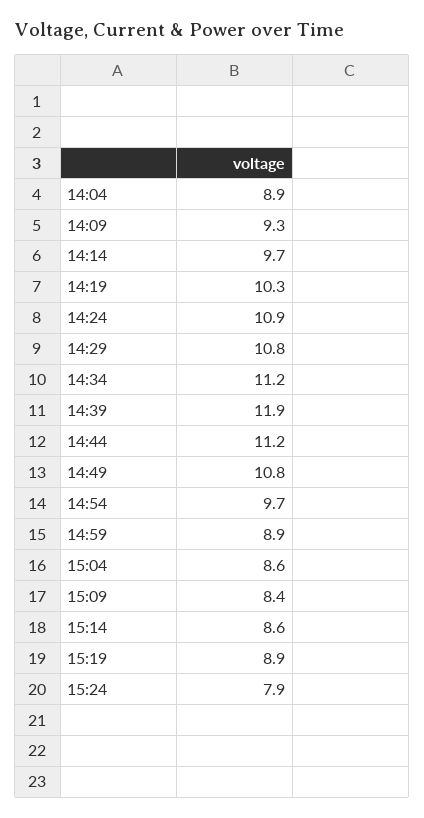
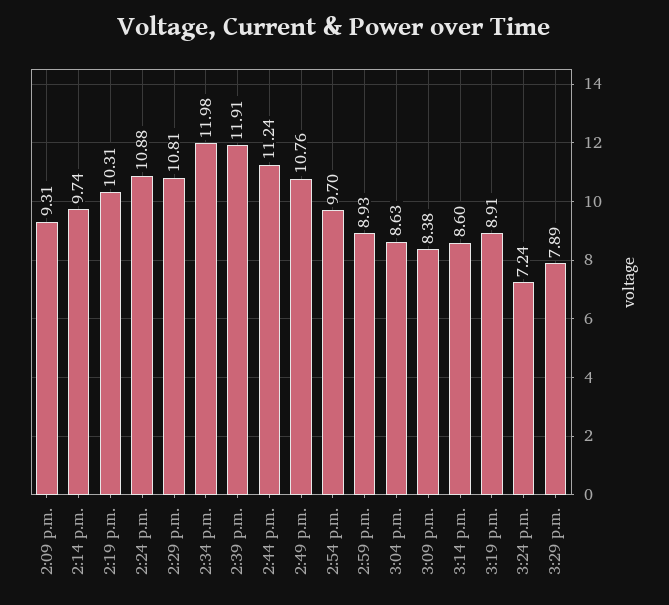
14:04: 8.9 -> none
14:34: 11.2 -> 11.98
15:24: 7.9 -> 7.24
3:29 p.m.: none -> 7.89

